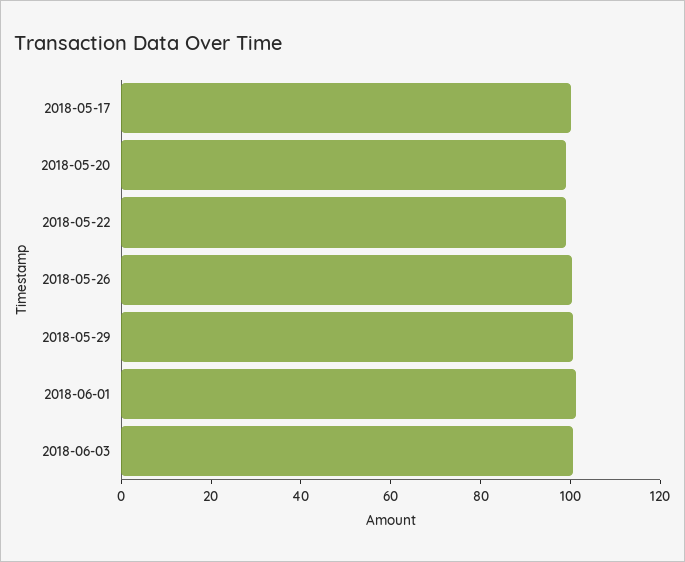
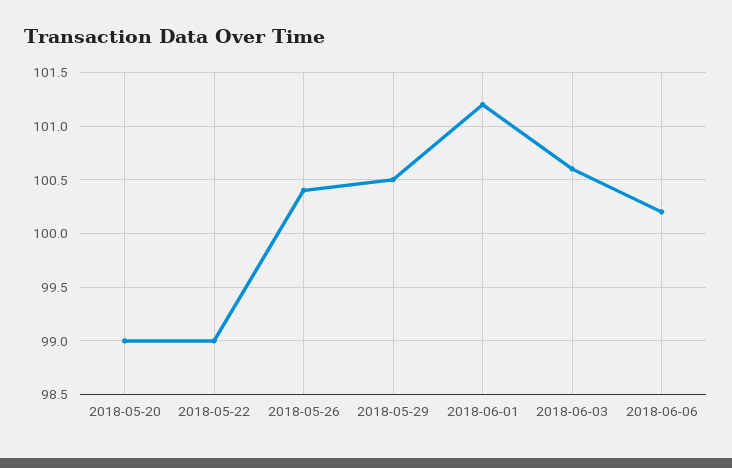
2018-05-17: 100 -> none
2018-06-06: none -> 100.2

